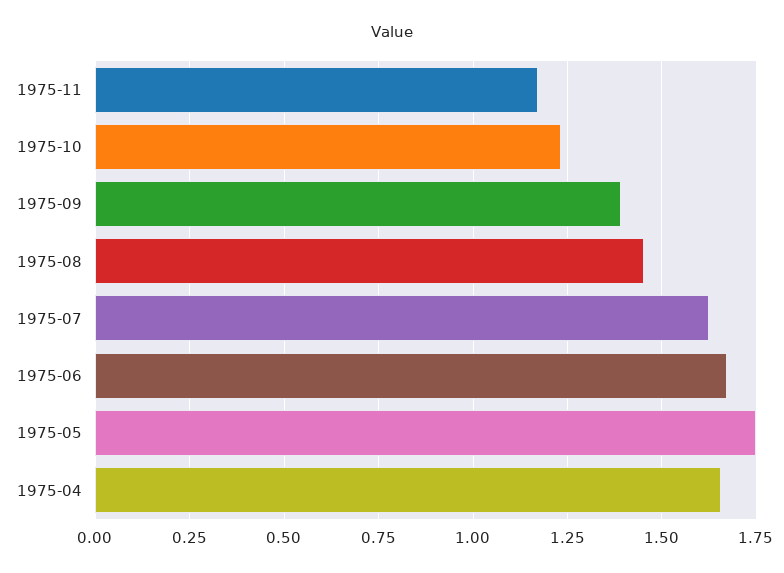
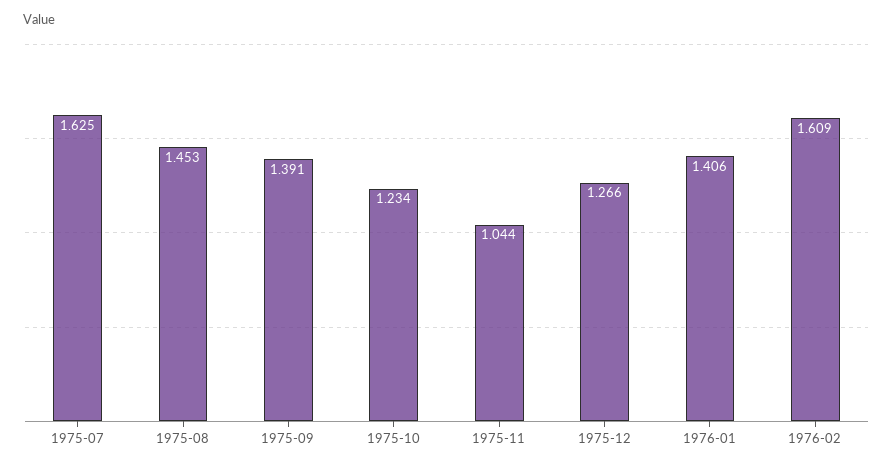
1975-11: 1.175 -> 1.044
1975-06: 1.675 -> none
1975-05: 1.75 -> none
1975-04: 1.65 -> none
1975-12: none -> 1.266
1976-01: none -> 1.406
1976-02: none -> 1.609

